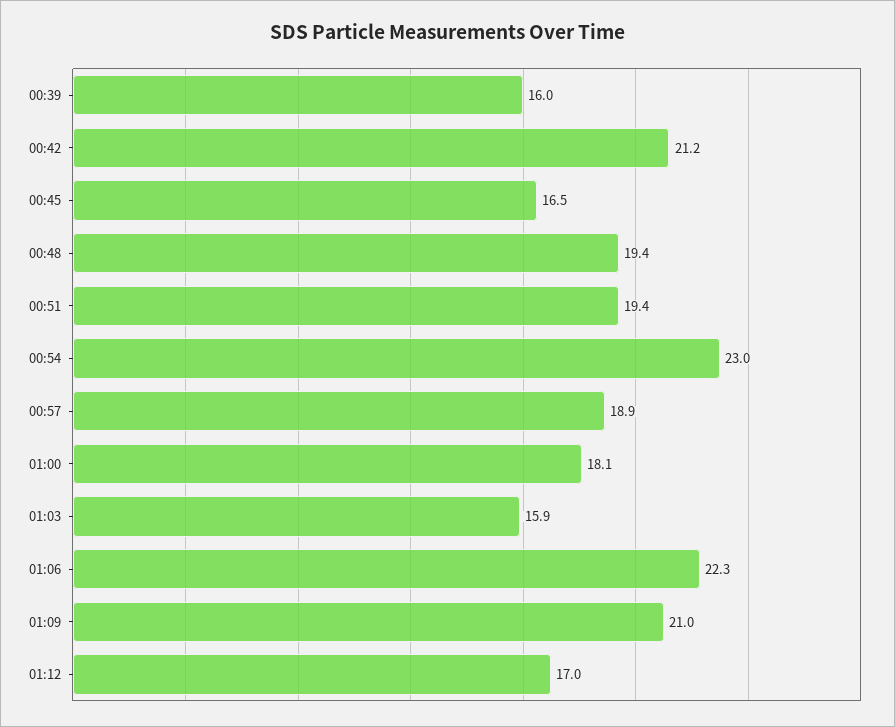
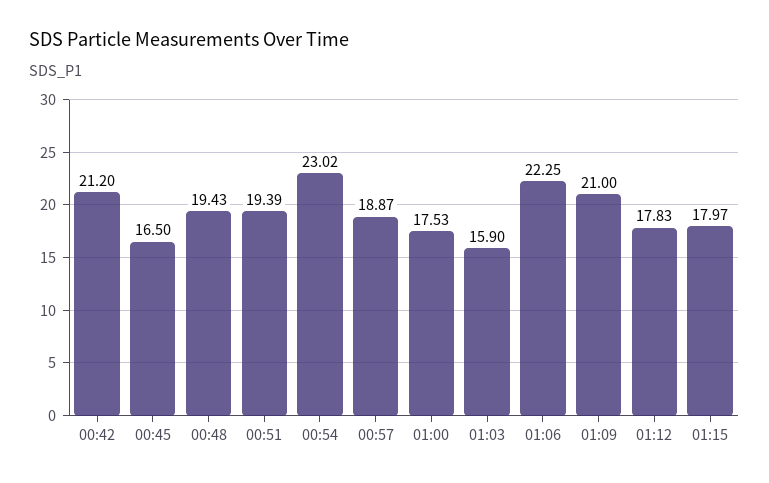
00:39: 16 -> none
01:00: 18.1 -> 17.53
01:12: 17 -> 17.83
01:15: none -> 17.97

